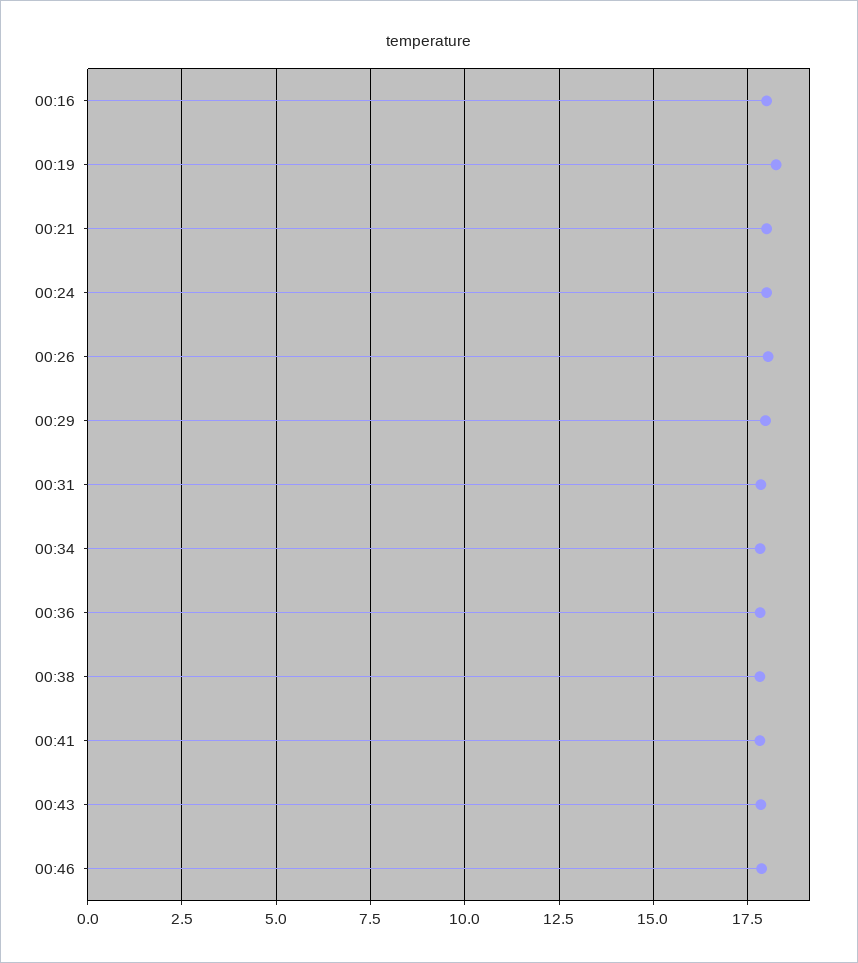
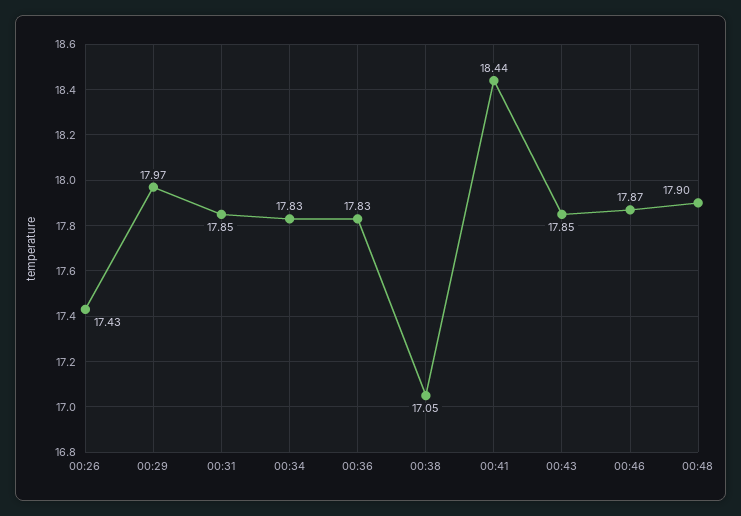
00:16: 18 -> none
00:19: 18.25 -> none
00:21: 18 -> none
00:24: 18 -> none
00:26: 18 -> 17.43
00:38: 17.75 -> 17.05
00:41: 17.75 -> 18.44
00:48: none -> 17.9

